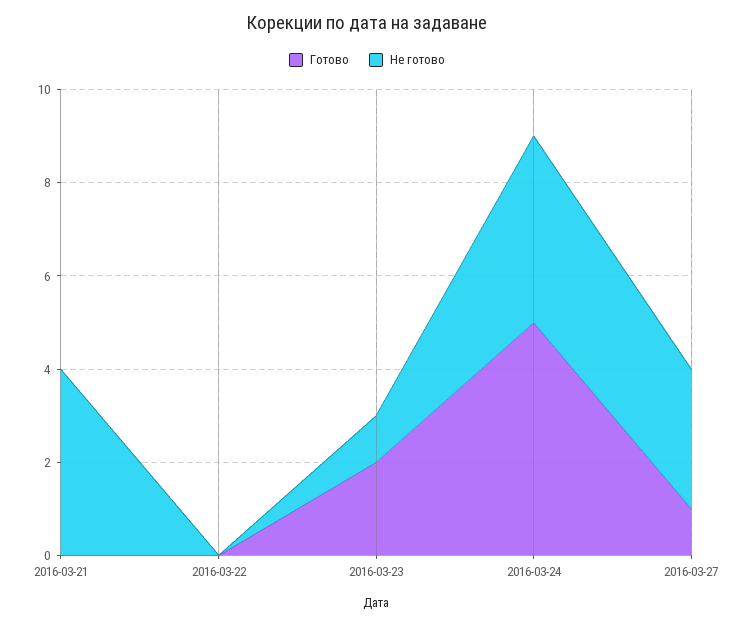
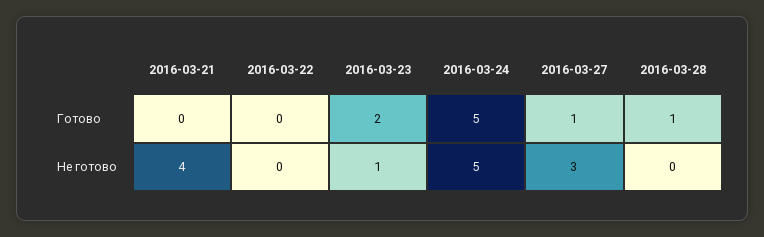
Не готово, 2016-03-24: 4 -> 5
Готово, 2016-03-28: none -> 1
Не готово, 2016-03-28: none -> 0

